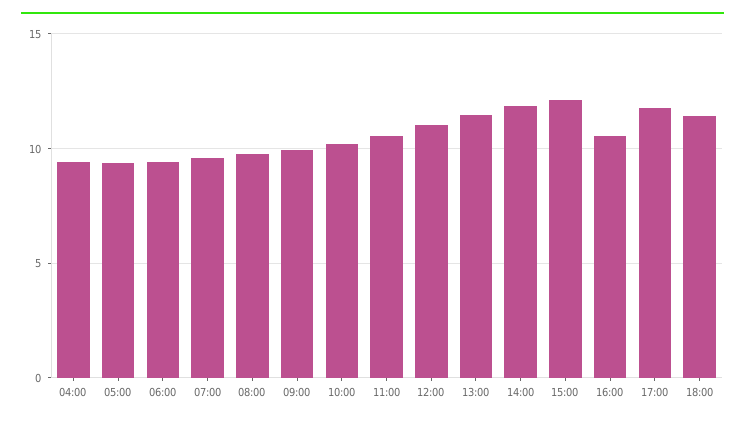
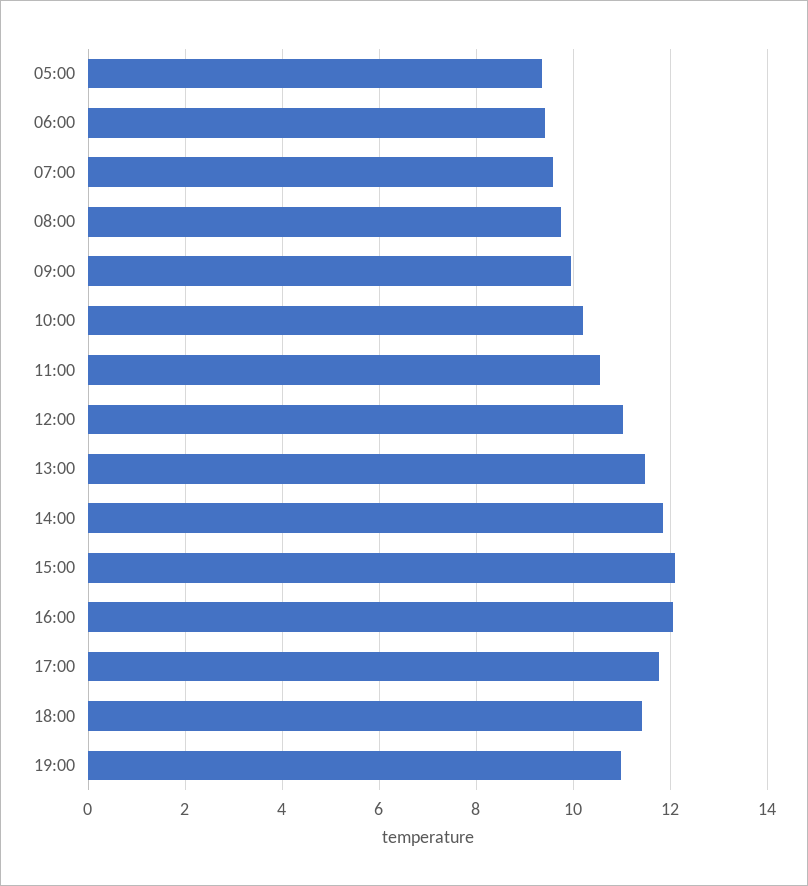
04:00: 9.5 -> none
16:00: 10.5 -> 12
19:00: none -> 11

